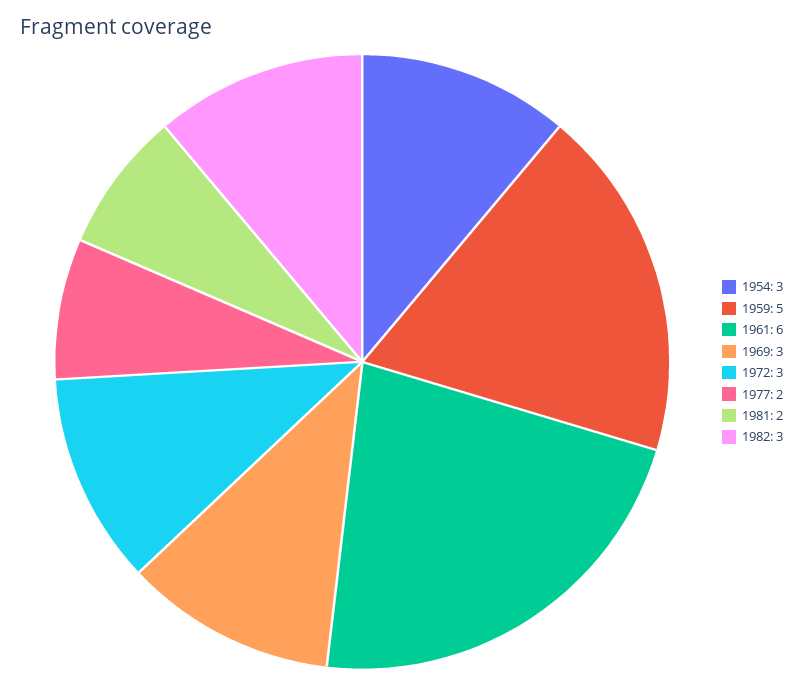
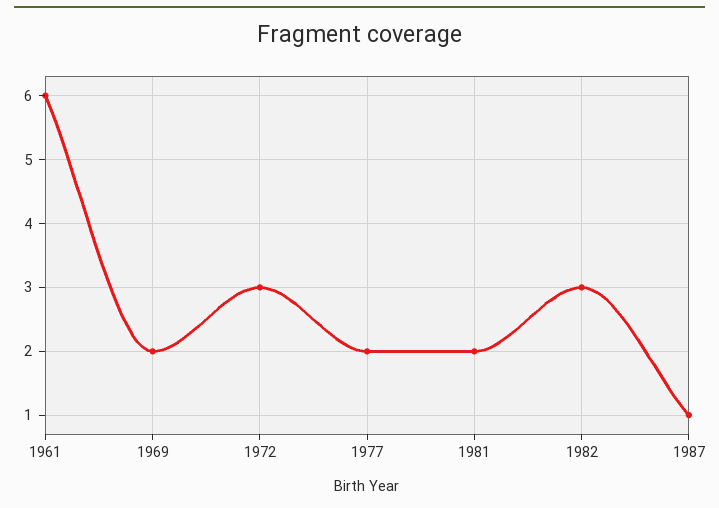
1954: 3 -> none
1959: 5 -> none
1969: 3 -> 2
1987: none -> 1

